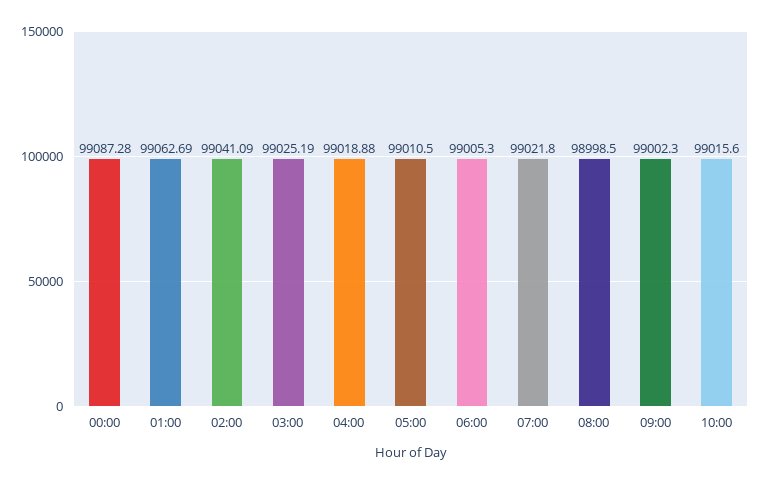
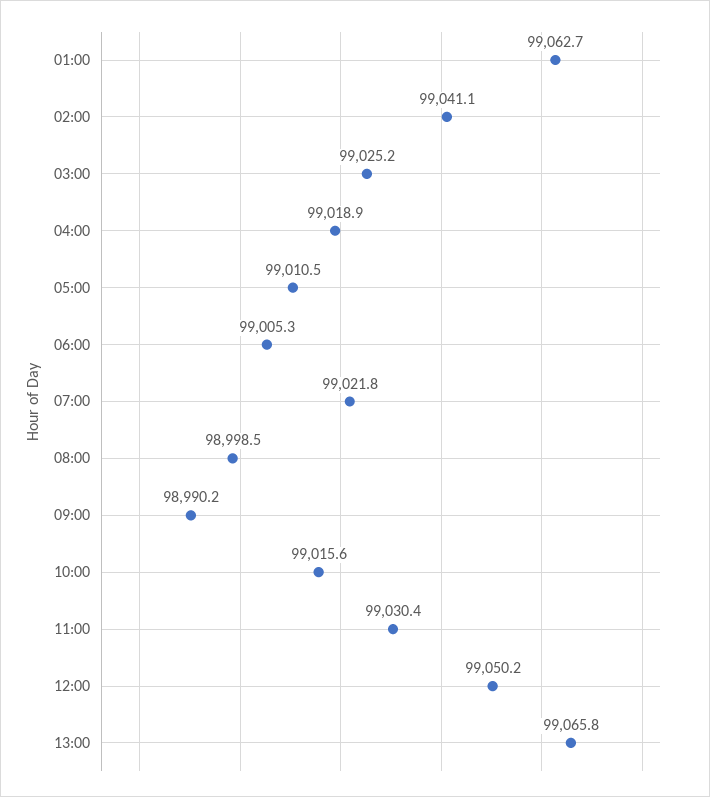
00:00: 99087.28 -> none
09:00: 99002.3 -> 98990.2
11:00: none -> 99030.4
12:00: none -> 99050.2
13:00: none -> 99065.8

